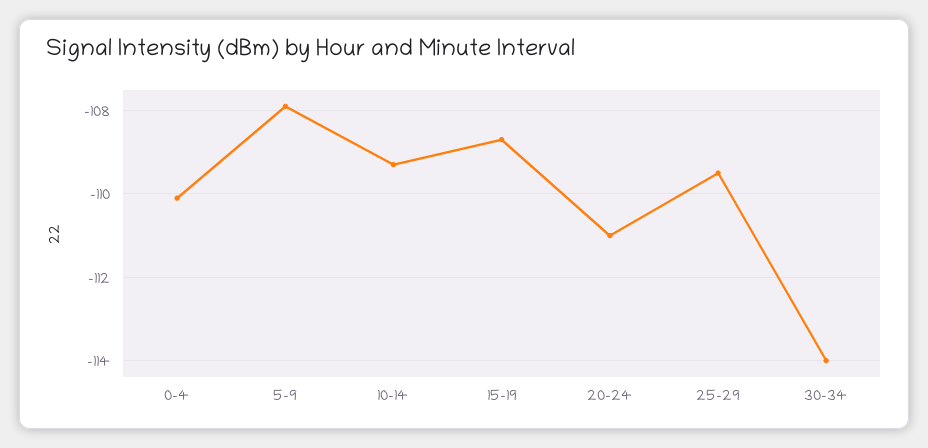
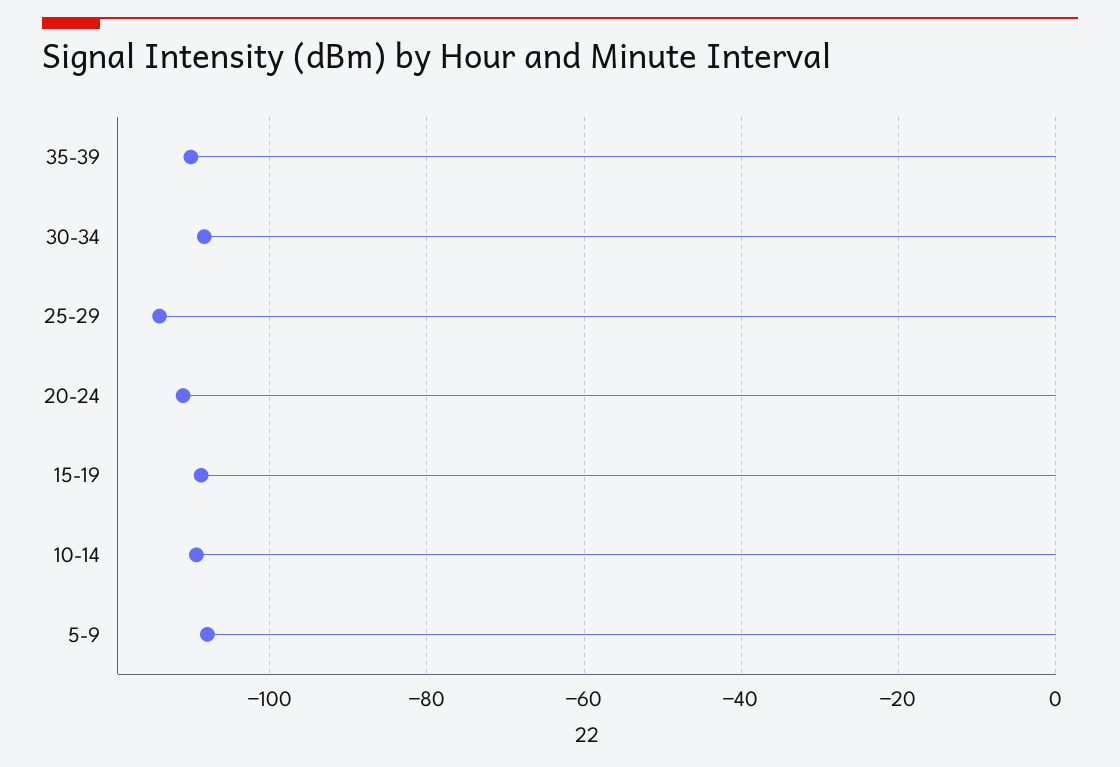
0-4: -110 -> none
25-29: -109.5 -> -114
30-34: -114 -> -108
35-39: none -> -110

